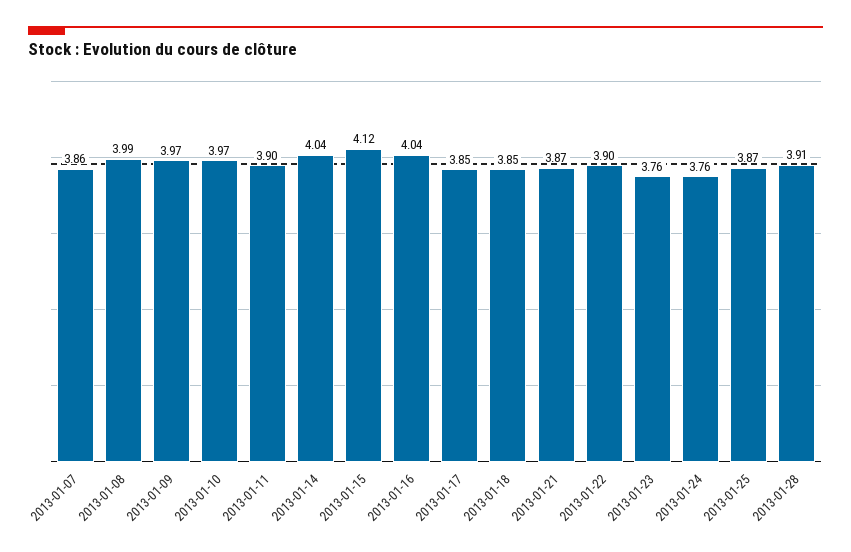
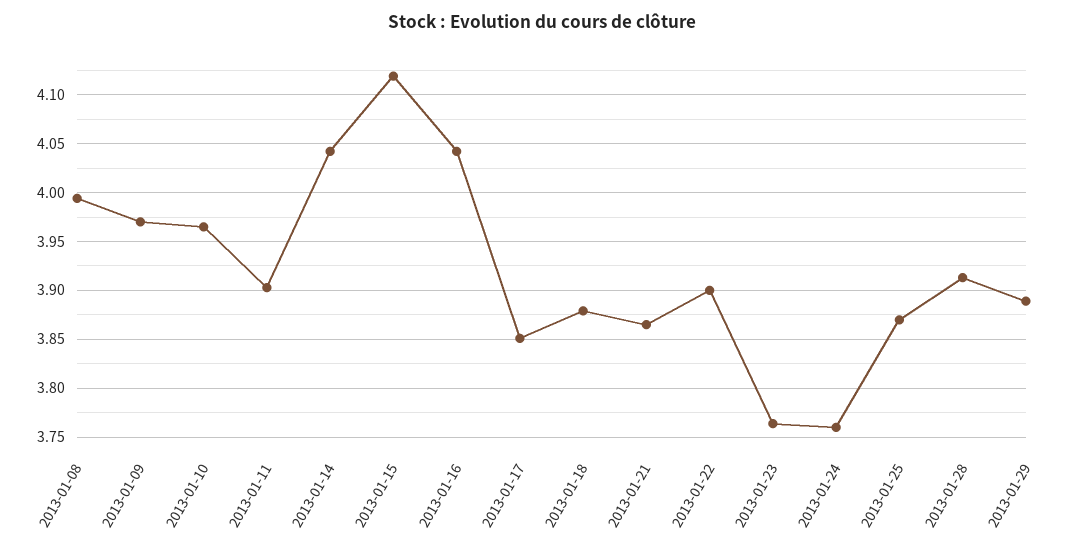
2013-01-07: 3.86 -> none
2013-01-18: 3.85 -> 3.88
2013-01-29: none -> 3.89

